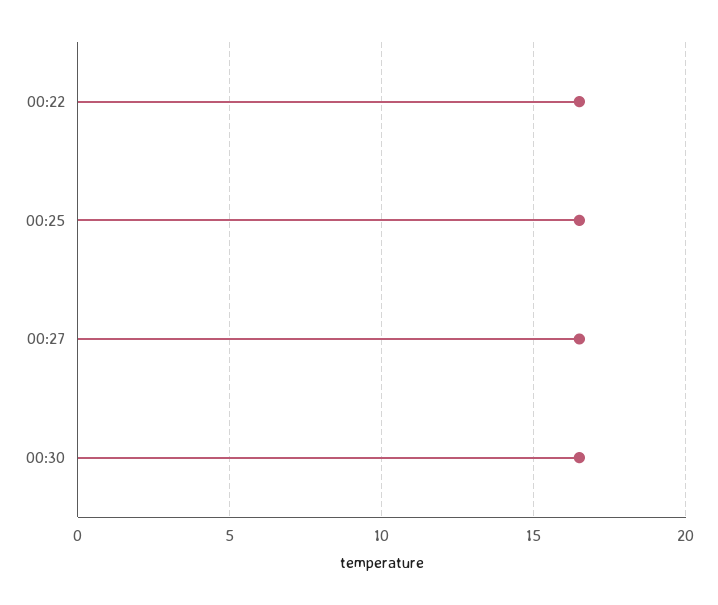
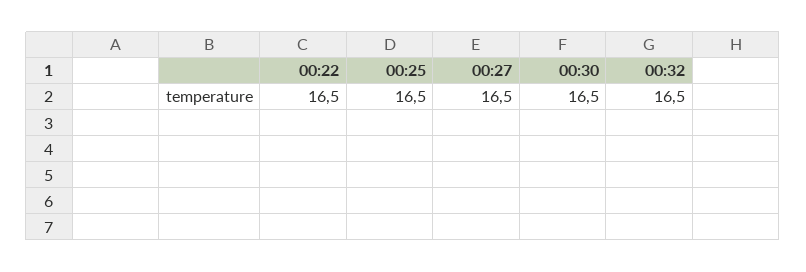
00:32: none -> 16.5

